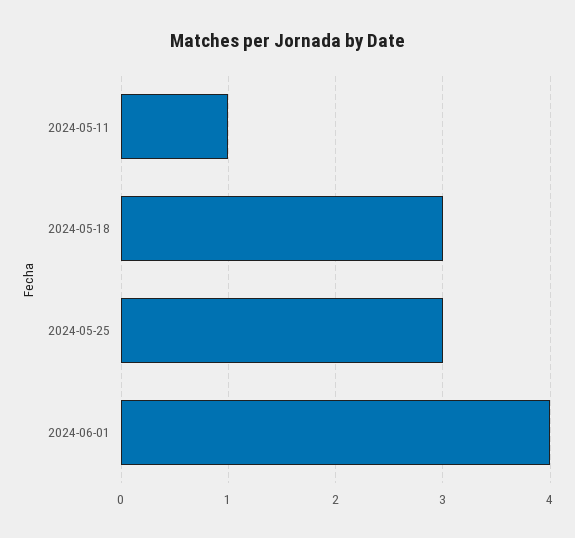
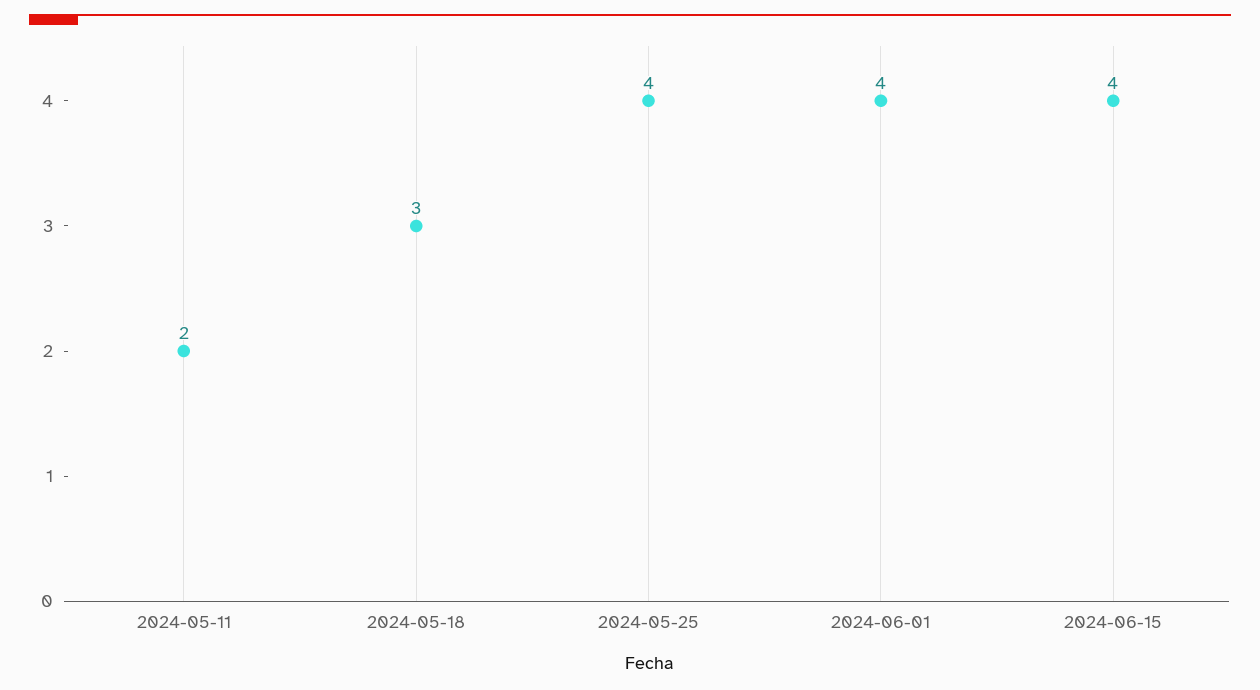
2024-05-11: 1 -> 2
2024-05-25: 3 -> 4
2024-06-15: none -> 4

